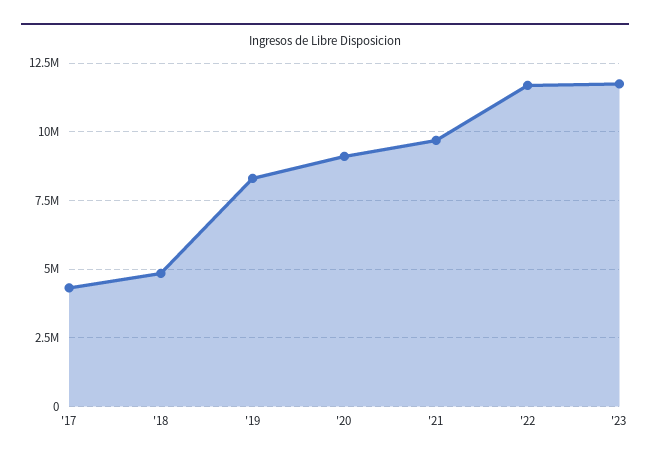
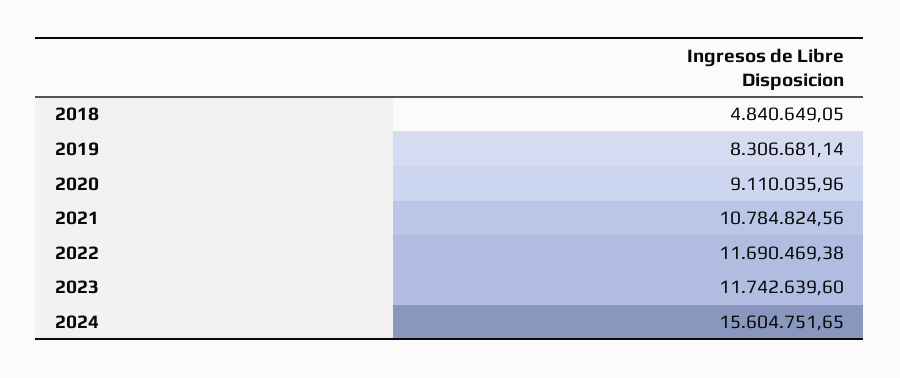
'17: 4250000 -> none
'21: 9750000 -> 10784824.56
2024: none -> 15604751.65

